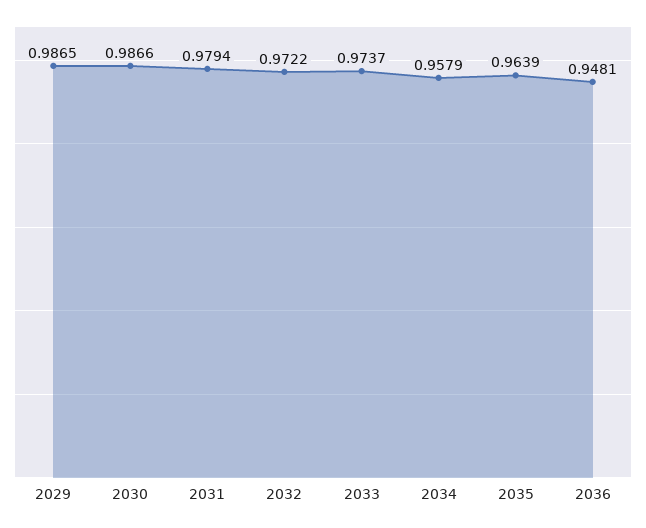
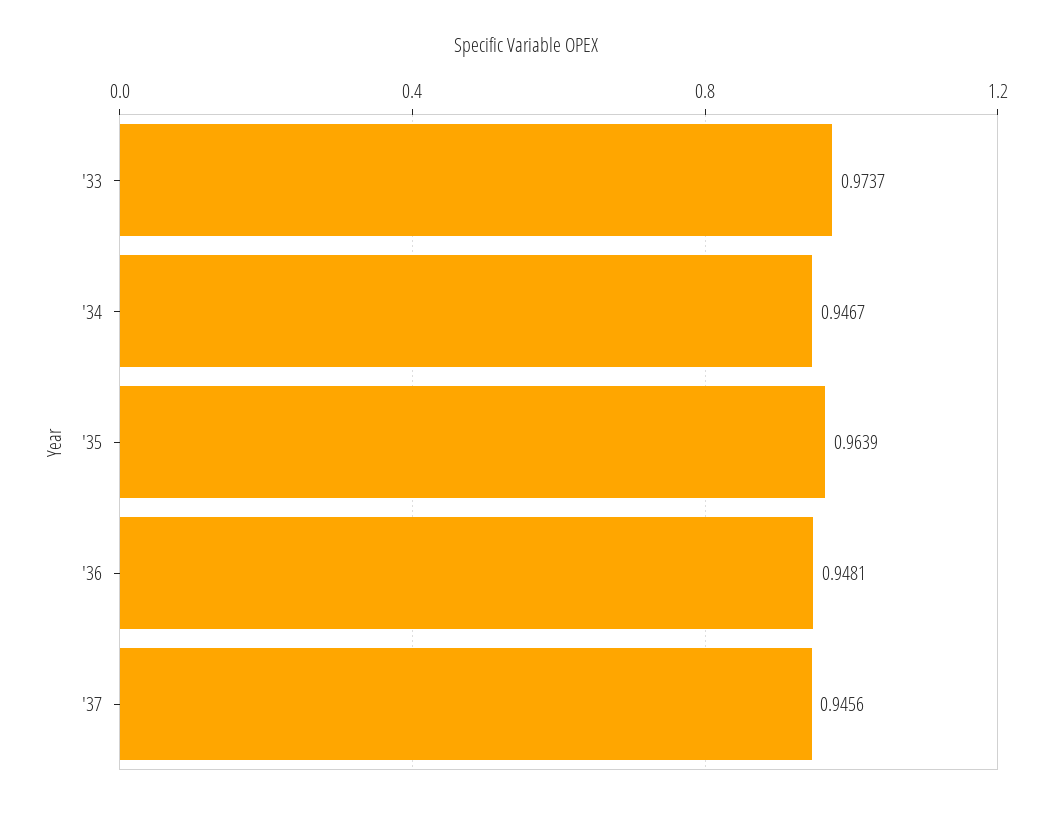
2029: 0.9865 -> none
2030: 0.9866 -> none
2031: 0.9794 -> none
2032: 0.9722 -> none
2034: 0.9579 -> 0.9467
'37: none -> 0.9456

